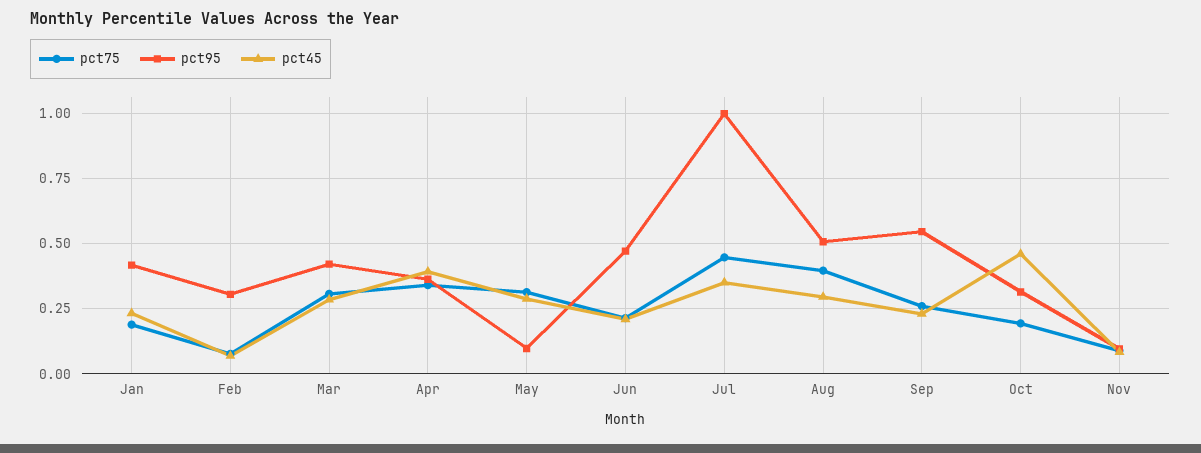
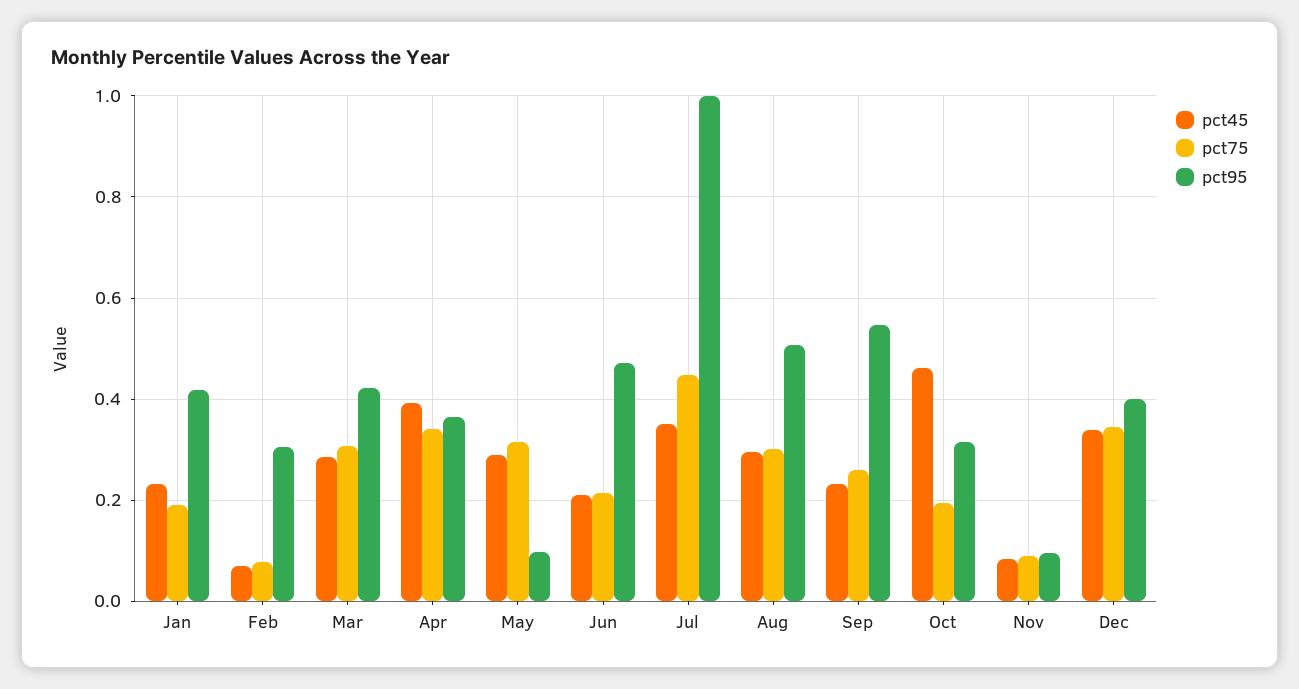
pct75, Aug: 0.4 -> 0.3
pct45, Dec: none -> 0.34
pct75, Dec: none -> 0.34
pct95, Dec: none -> 0.4

